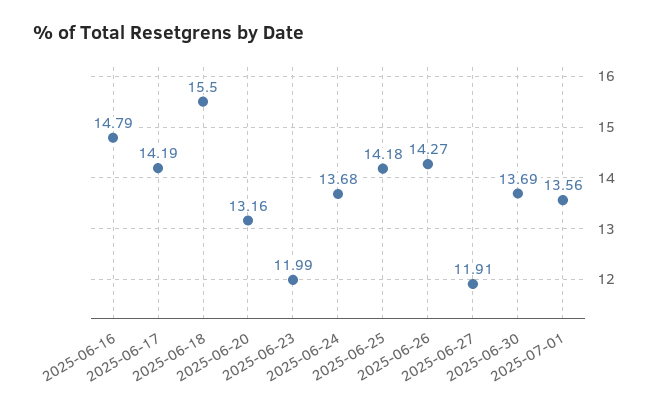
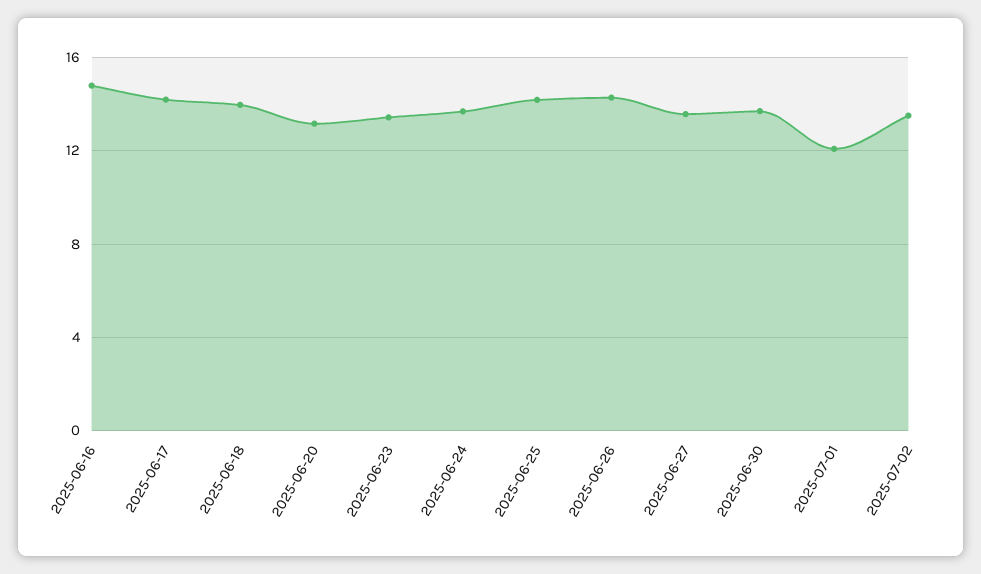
2025-06-18: 15.5 -> 14
2025-06-23: 11.99 -> 13.5
2025-06-27: 11.91 -> 13.5
2025-07-01: 13.56 -> 12
2025-07-02: none -> 13.5

